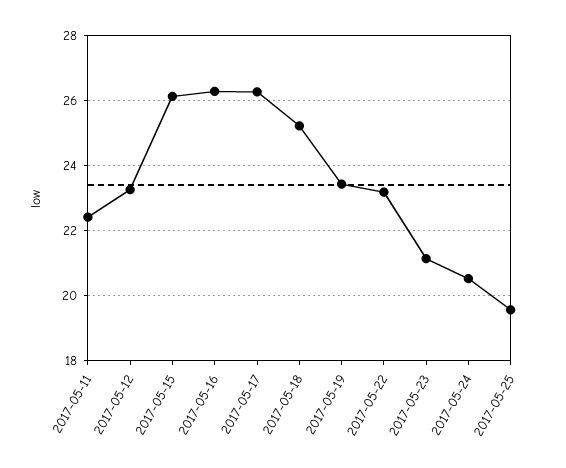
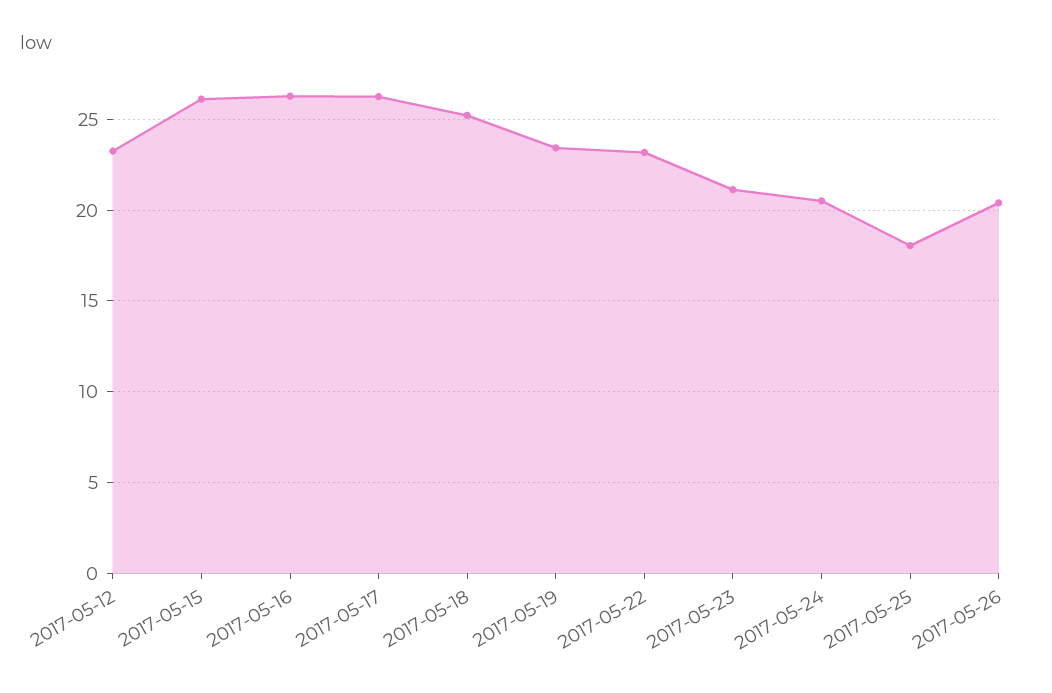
2017-05-11: 22.4 -> none
2017-05-25: 19.6 -> 18
2017-05-26: none -> 20.5

